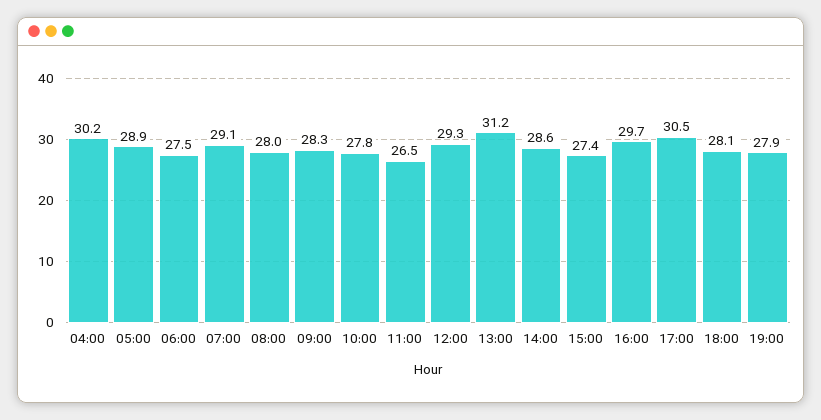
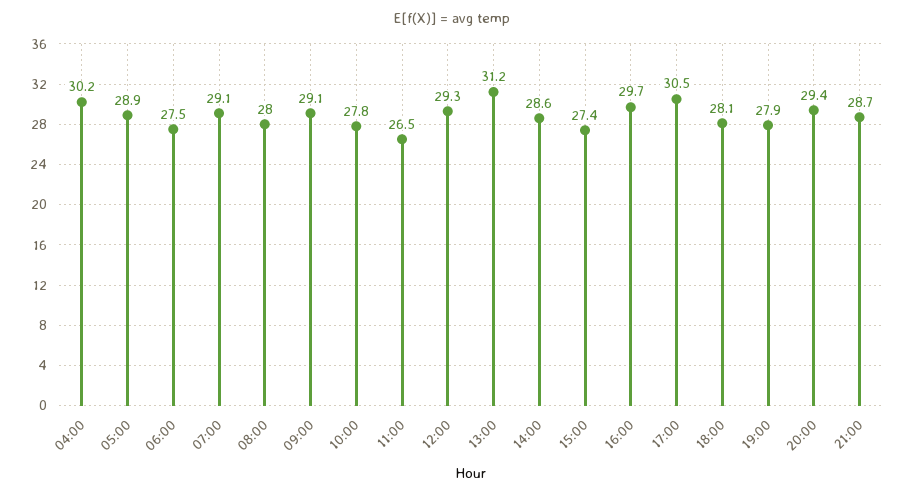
09:00: 28.3 -> 29.1
20:00: none -> 29.4
21:00: none -> 28.7

